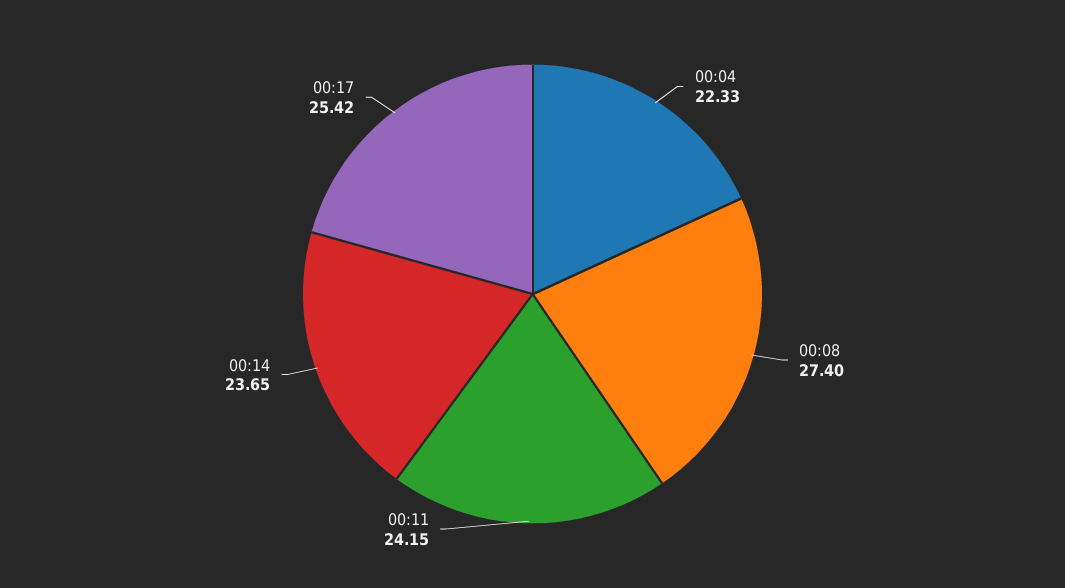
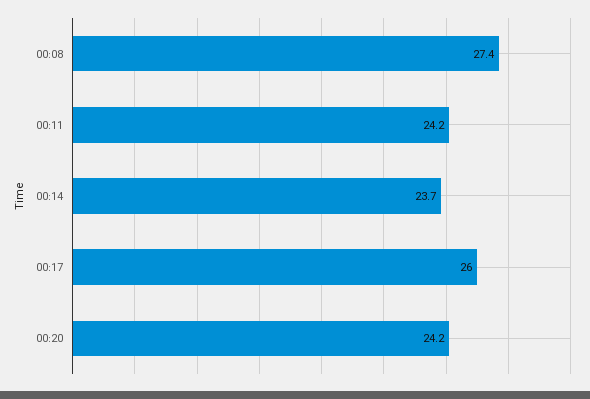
00:04: 22.33 -> none
00:17: 25.42 -> 26
00:20: none -> 24.2

